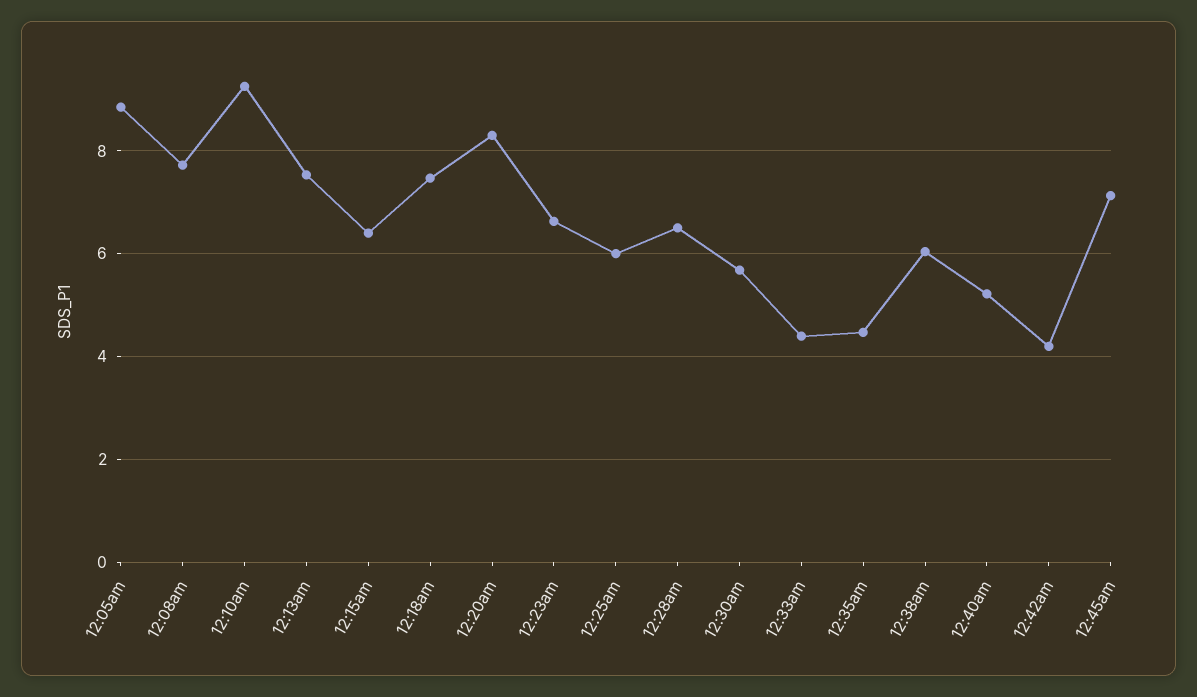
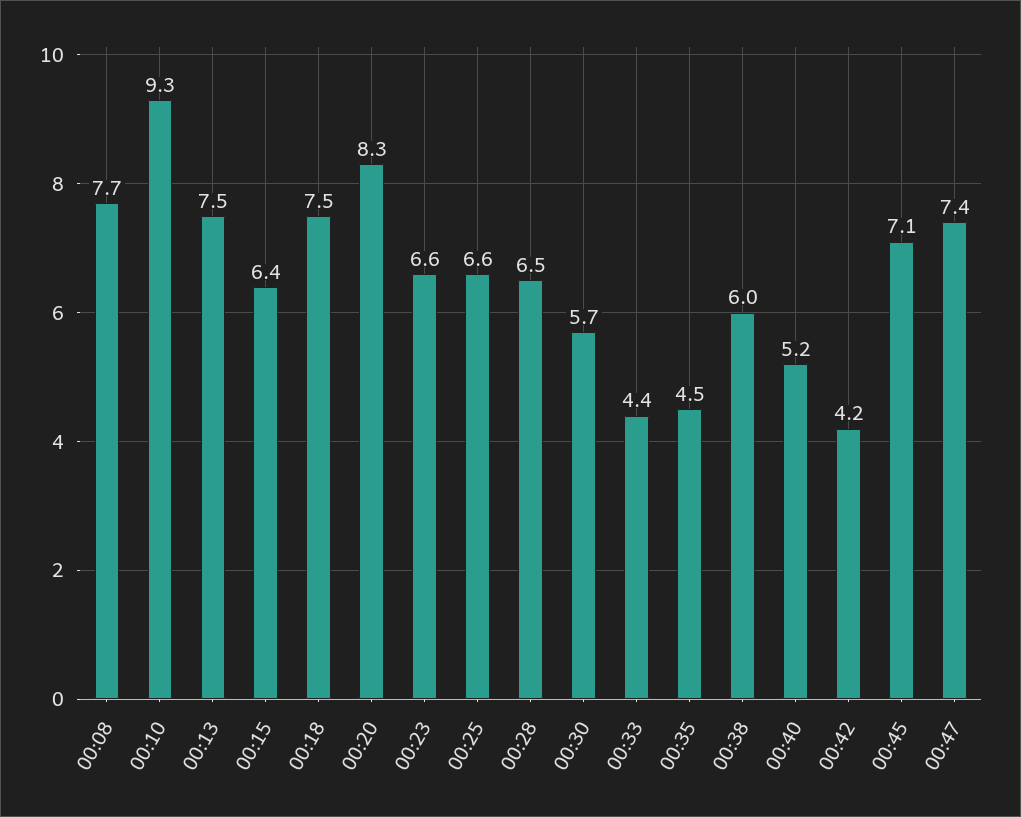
12:05am: 8.8 -> none
12:25am: 6 -> 6.6
00:47: none -> 7.4

